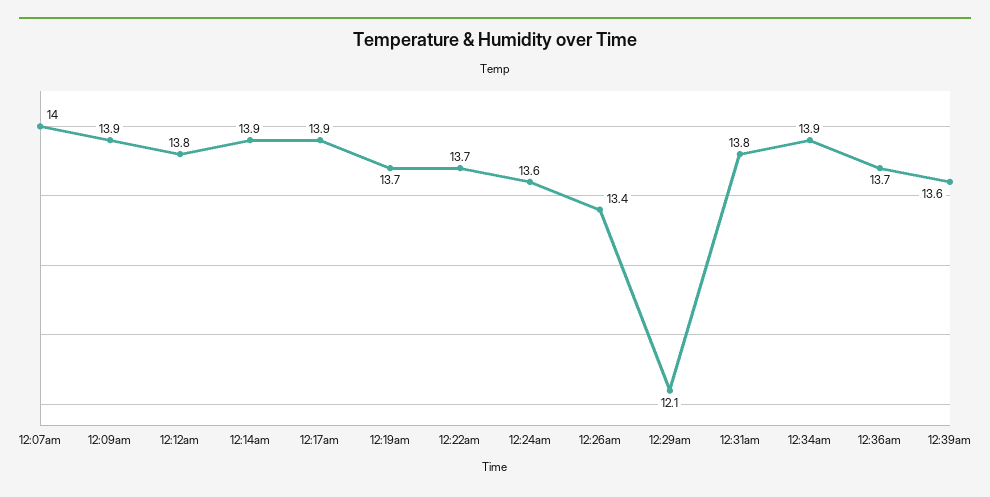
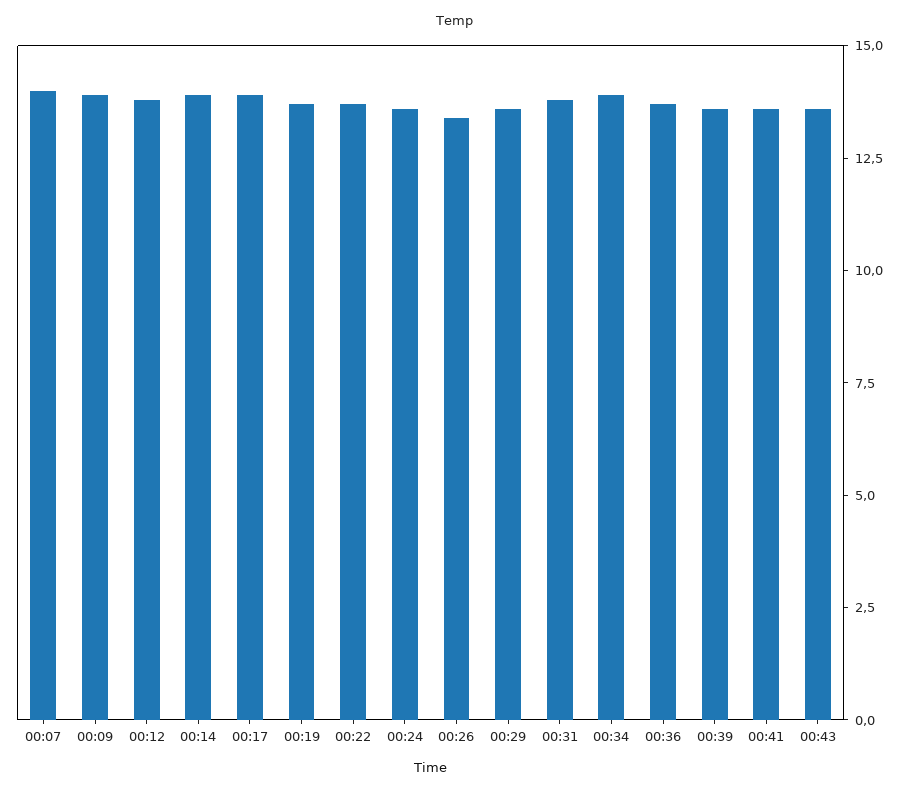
12:29am: 12.1 -> 13.5
00:41: none -> 13.5
00:43: none -> 13.5

